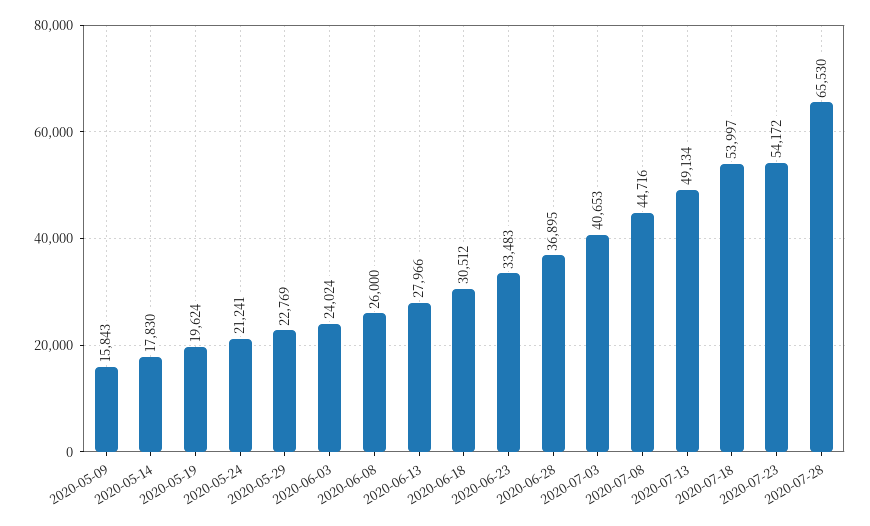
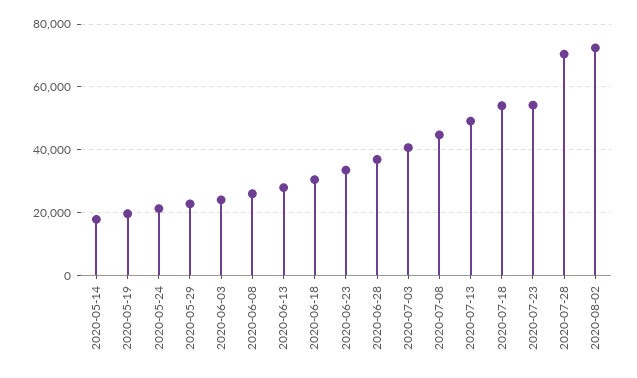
2020-05-09: 15843 -> none
2020-07-28: 65530 -> 70000
2020-08-02: none -> 72000

